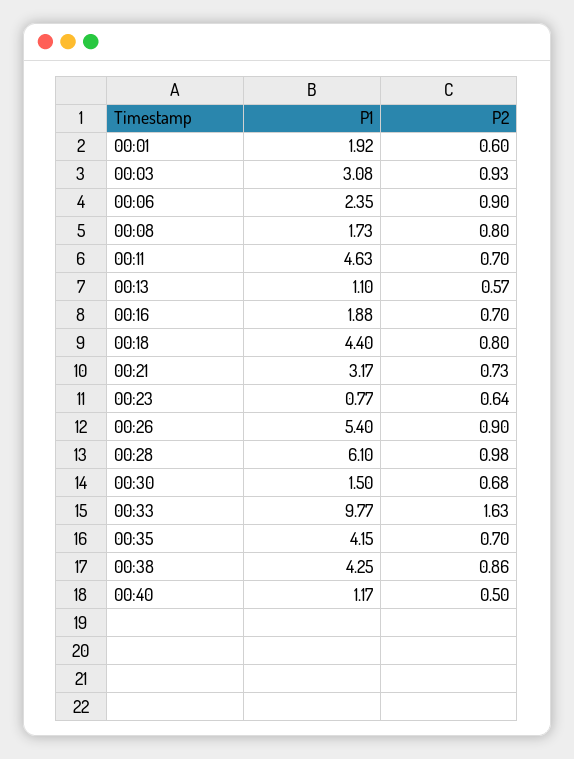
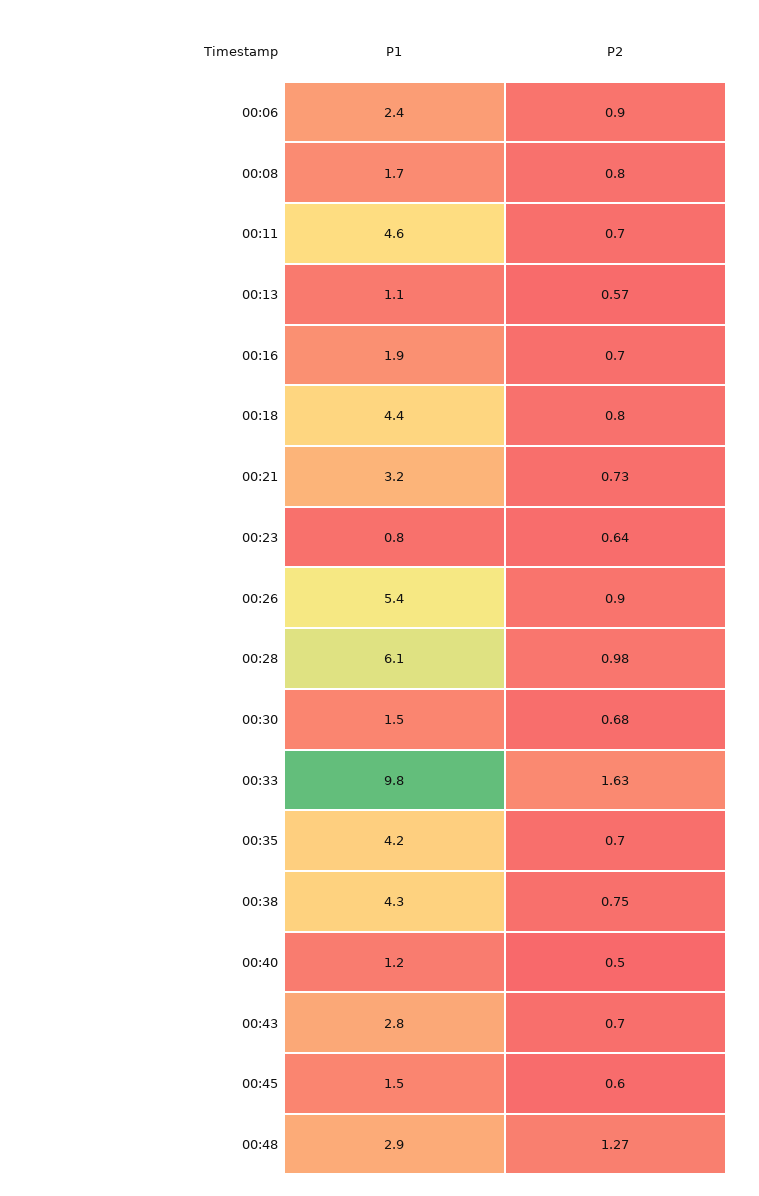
P1, 00:01: 1.92 -> none
P2, 00:01: 0.6 -> none
P1, 00:03: 3.08 -> none
P2, 00:03: 0.93 -> none
P2, 00:38: 0.86 -> 0.75
P1, 00:43: none -> 2.8
P2, 00:43: none -> 0.7
P1, 00:45: none -> 1.5
P2, 00:45: none -> 0.6
P1, 00:48: none -> 2.9
P2, 00:48: none -> 1.27

